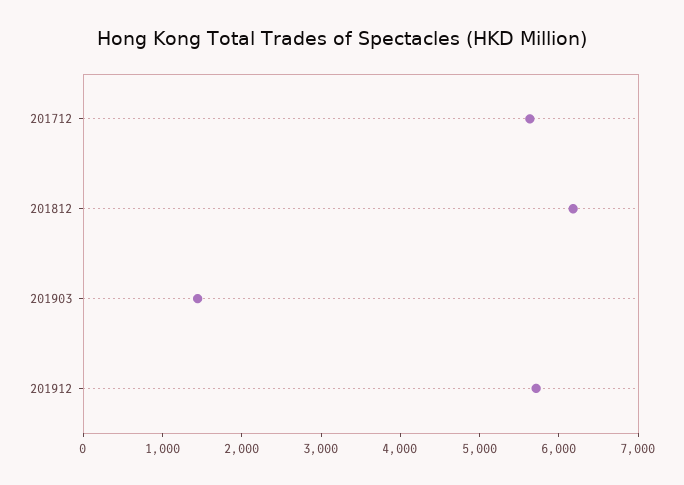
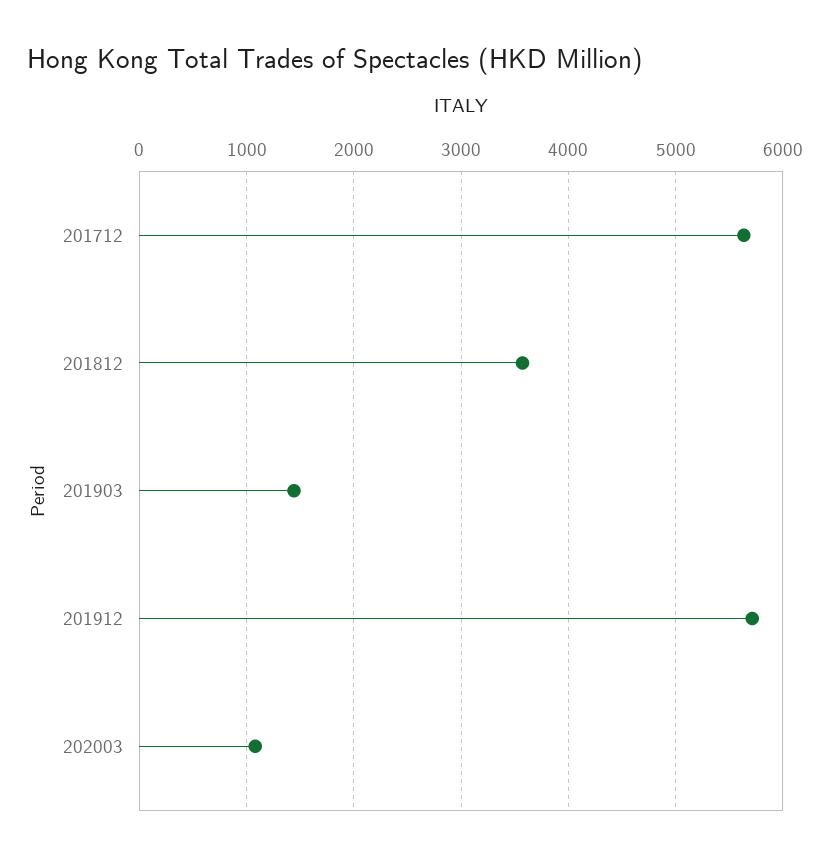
201812: 6200 -> 3600
202003: none -> 1100

